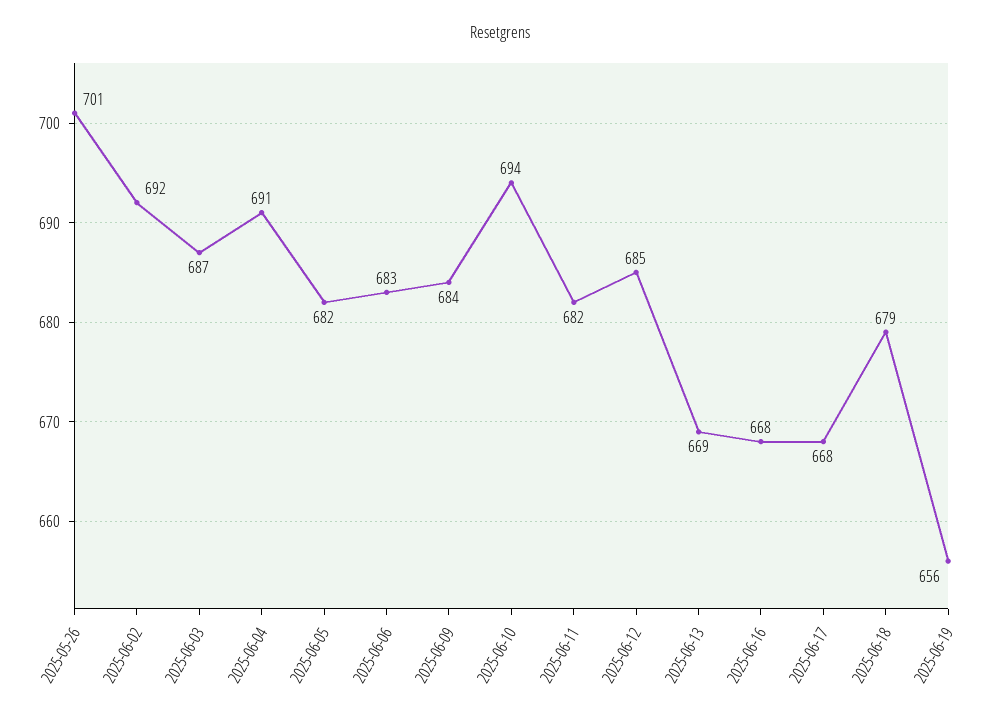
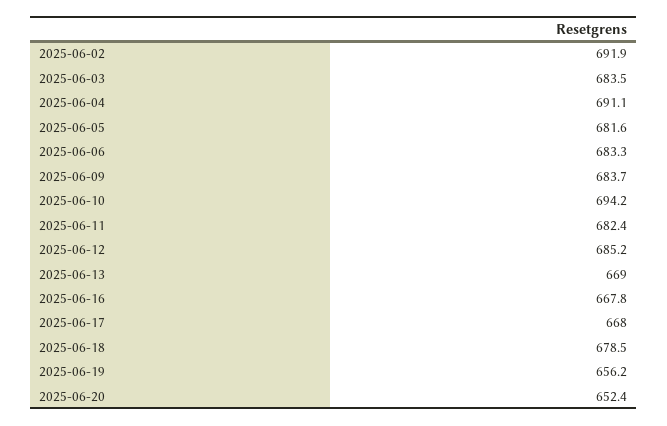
2025-05-26: 701 -> none
2025-06-03: 687 -> 683.5
2025-06-20: none -> 652.4

